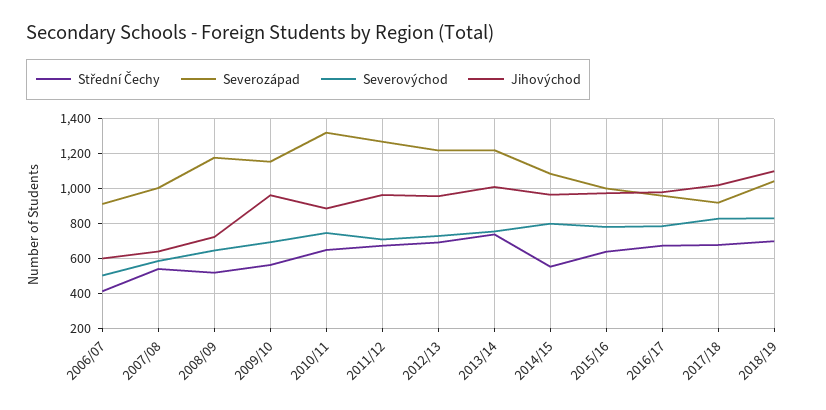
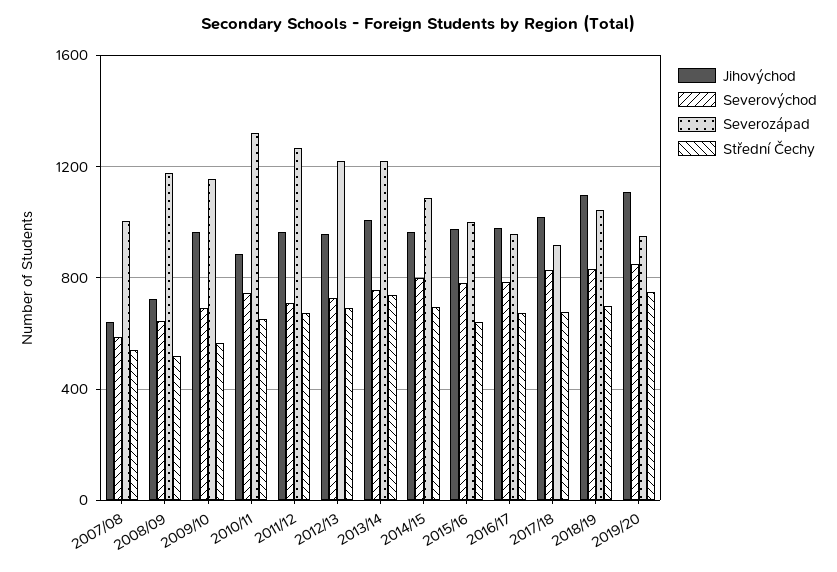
Střední Čechy, 2006/07: 400 -> none
Severozápad, 2006/07: 900 -> none
Severovýchod, 2006/07: 500 -> none
Jihovýchod, 2006/07: 600 -> none
Střední Čechy, 2014/15: 550 -> 700
Jihovýchod, 2019/20: none -> 1100
Severovýchod, 2019/20: none -> 850
Severozápad, 2019/20: none -> 950
Střední Čechy, 2019/20: none -> 750

